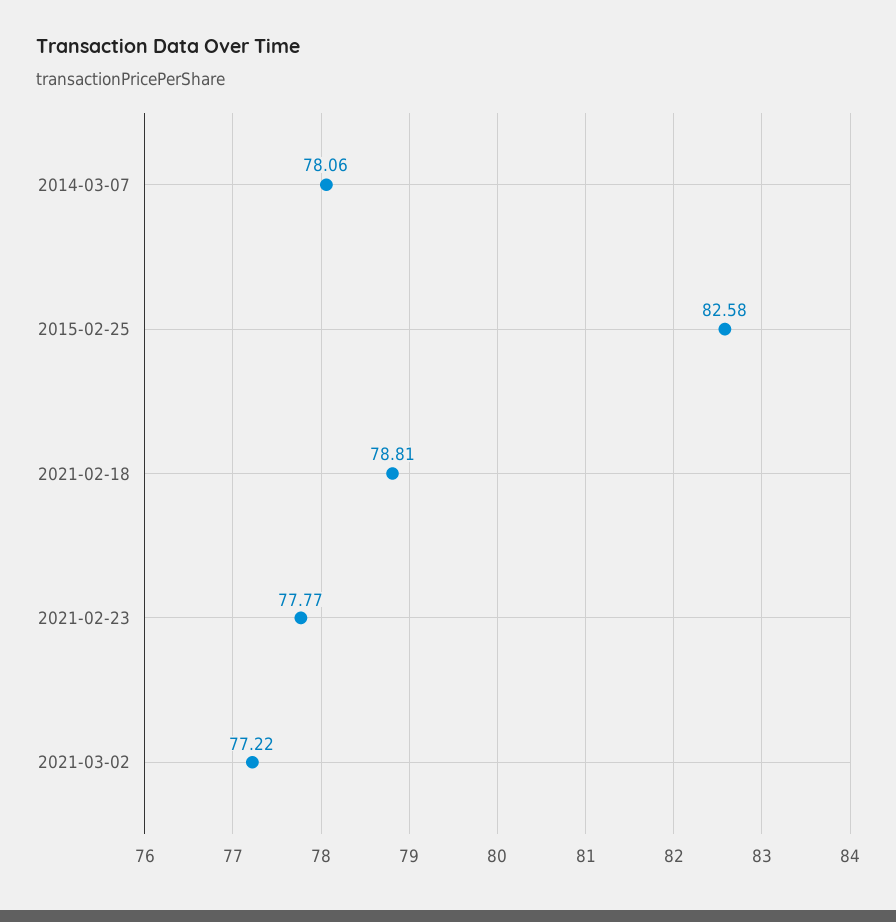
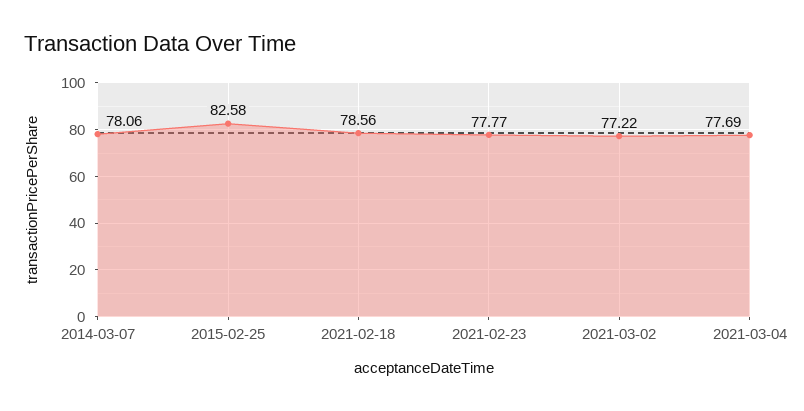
2021-02-18: 78.81 -> 78.56
2021-03-04: none -> 77.69

